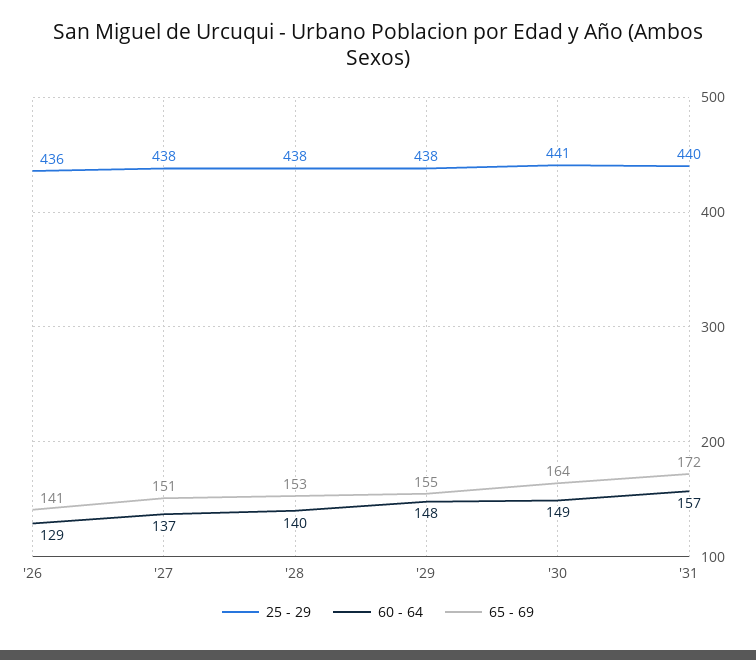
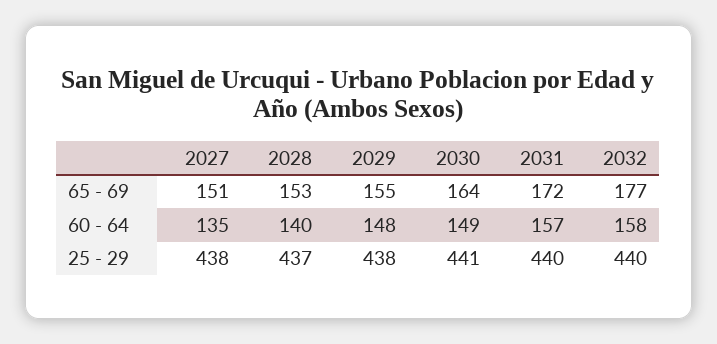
25 - 29, '26: 436 -> none
60 - 64, '26: 129 -> none
65 - 69, '26: 141 -> none
60 - 64, '27: 137 -> 135
25 - 29, '28: 438 -> 437
65 - 69, 2032: none -> 177
60 - 64, 2032: none -> 158
25 - 29, 2032: none -> 440

